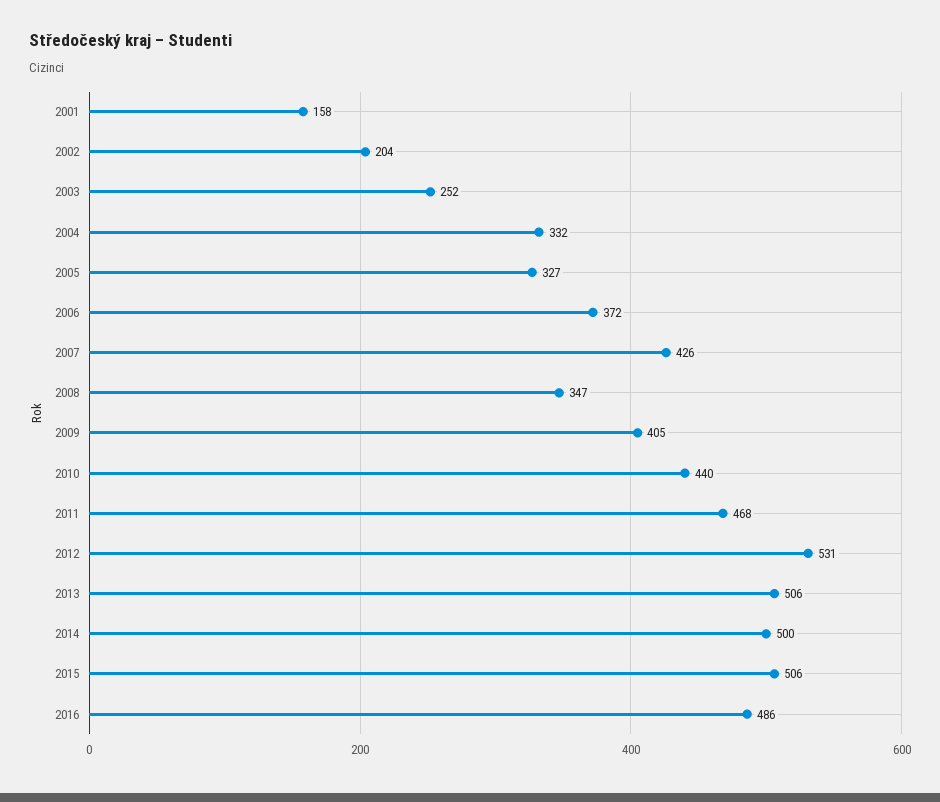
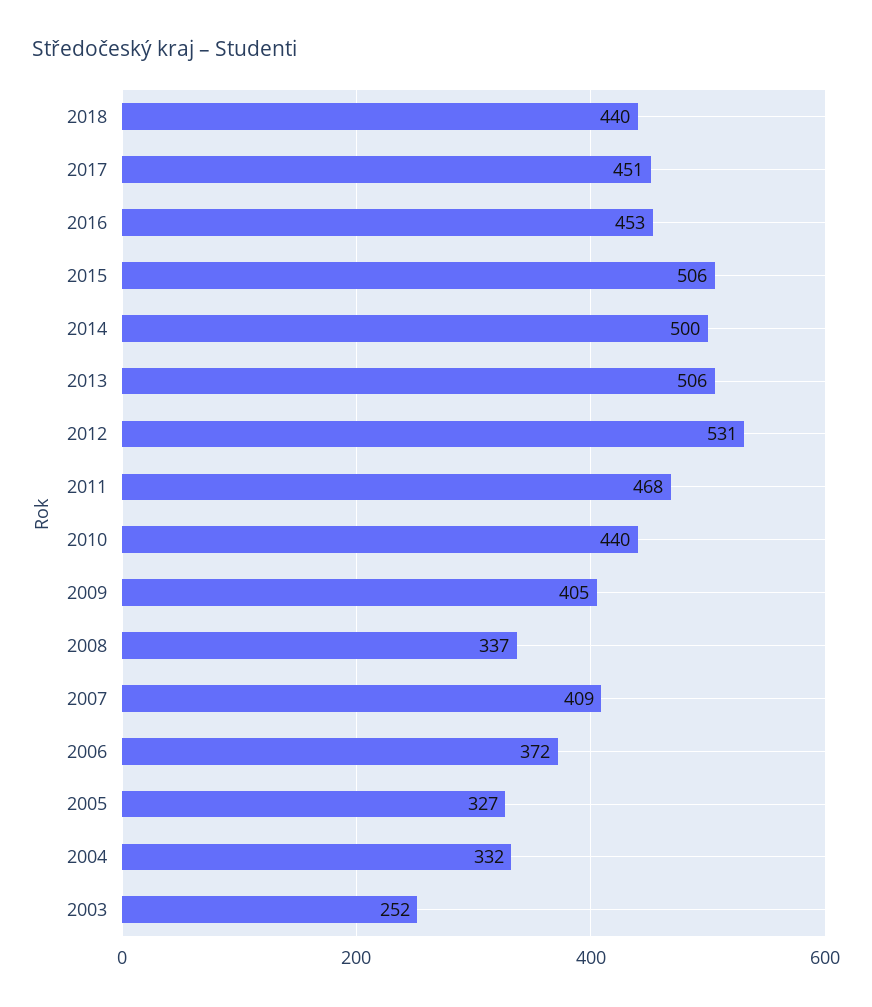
2001: 158 -> none
2002: 204 -> none
2007: 426 -> 409
2008: 347 -> 337
2016: 486 -> 453
2018: none -> 440
2017: none -> 451

